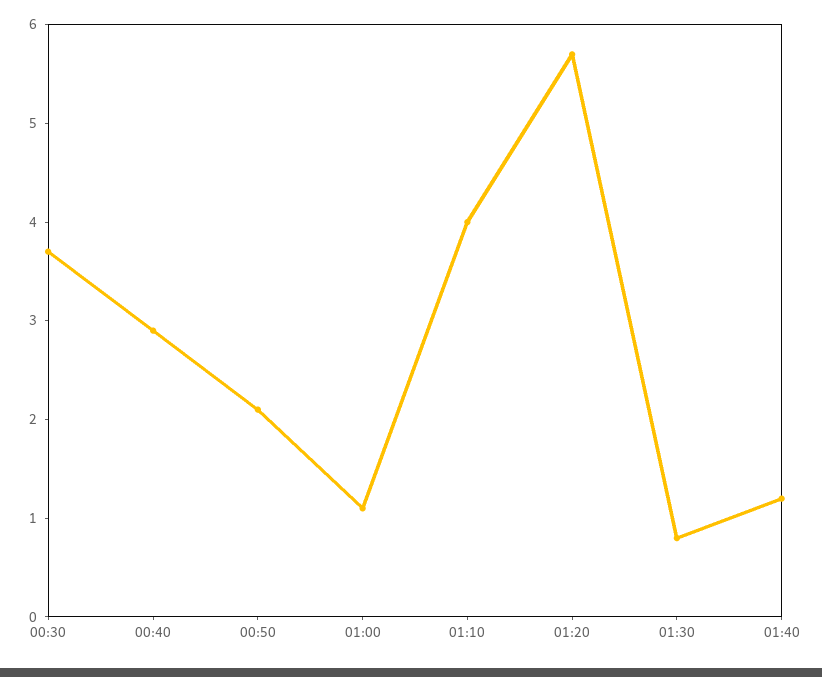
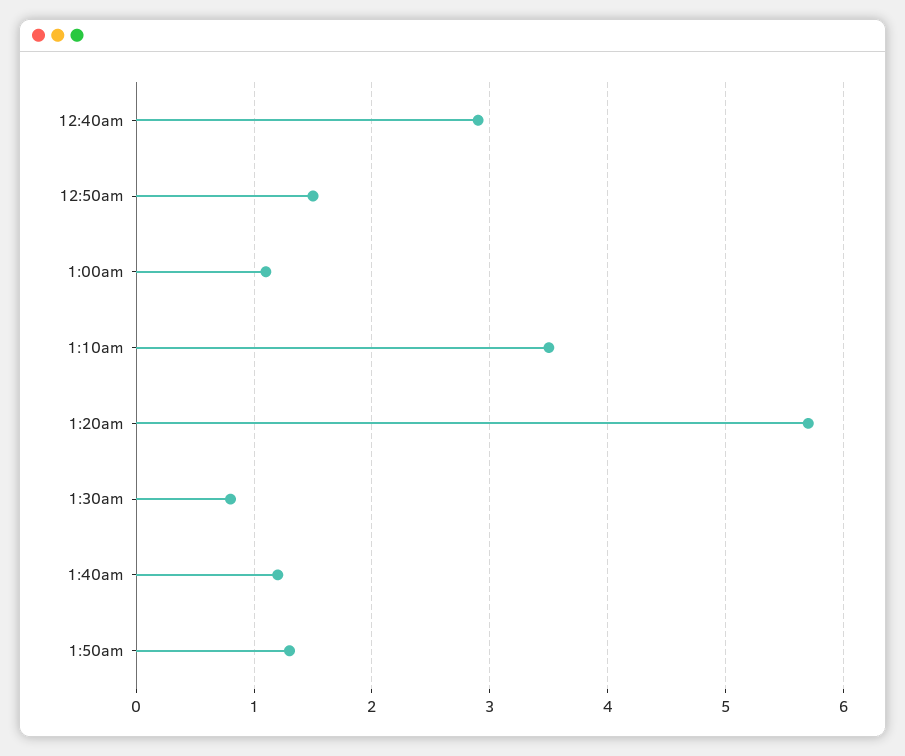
00:30: 3.7 -> none
00:50: 2.1 -> 1.5
01:10: 4 -> 3.5
1:50am: none -> 1.3

